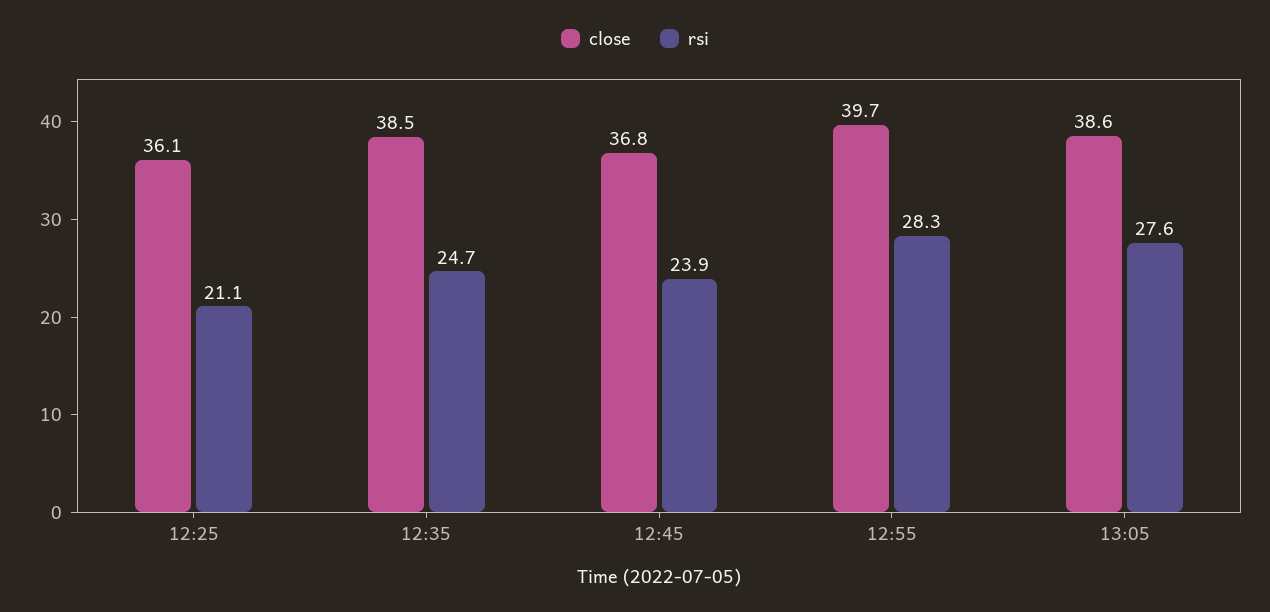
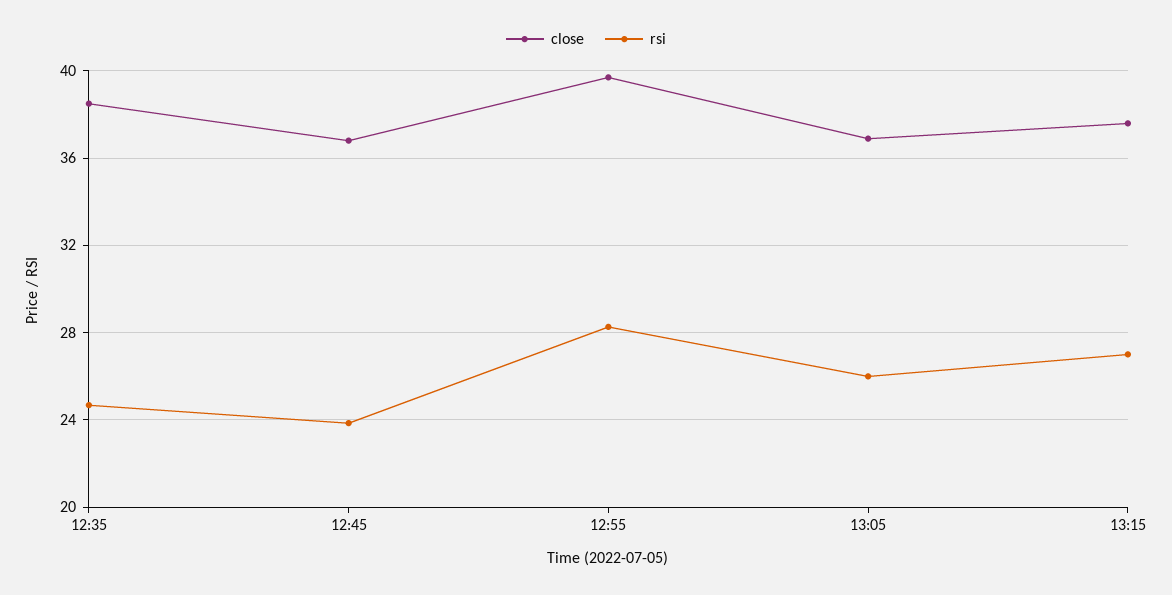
close, 12:25: 36.1 -> none
rsi, 12:25: 21.1 -> none
close, 13:05: 38.6 -> 37
rsi, 13:05: 27.6 -> 26
close, 13:15: none -> 37.5
rsi, 13:15: none -> 27

